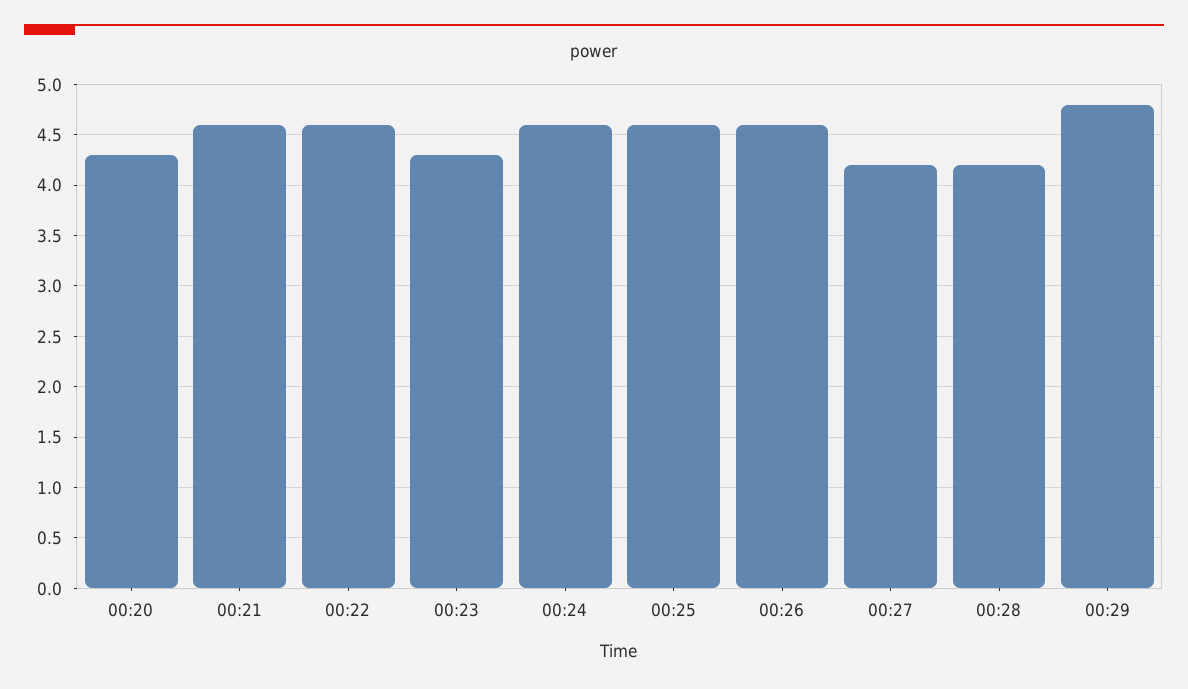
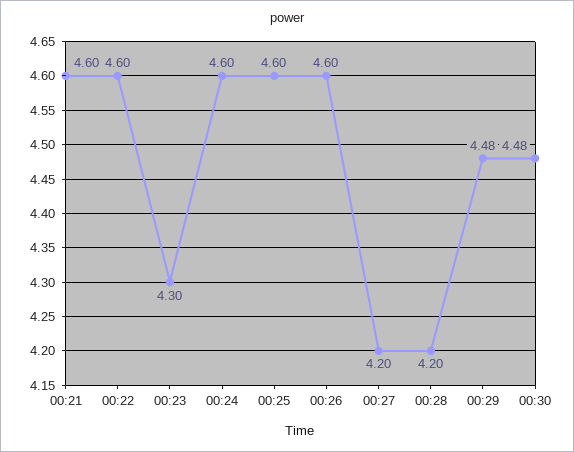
00:20: 4.3 -> none
00:29: 4.8 -> 4.48
00:30: none -> 4.48

